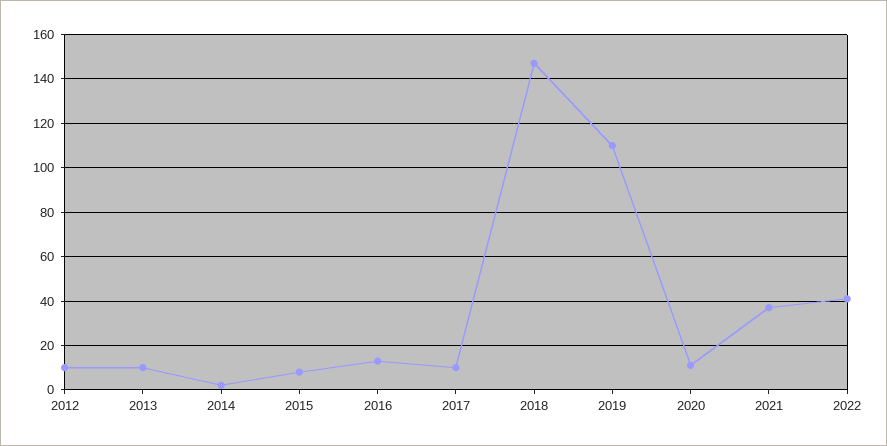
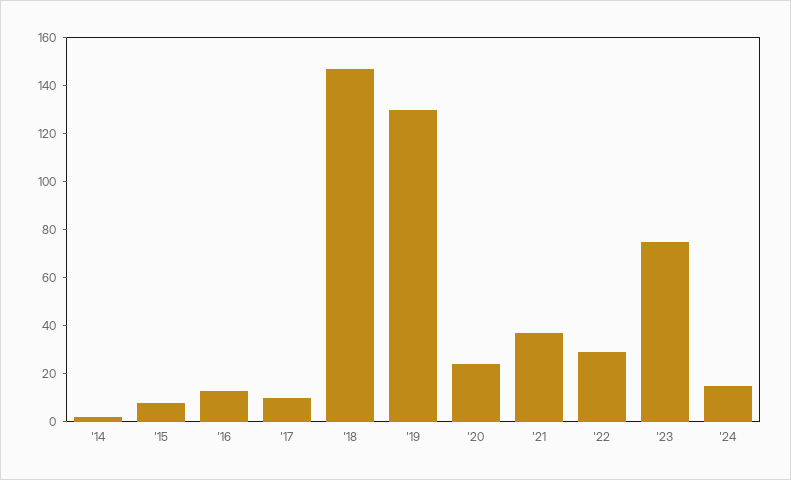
2012: 10 -> none
2013: 10 -> none
2019: 110 -> 130
2020: 10 -> 25
2022: 40 -> 30
'23: none -> 75
'24: none -> 15

